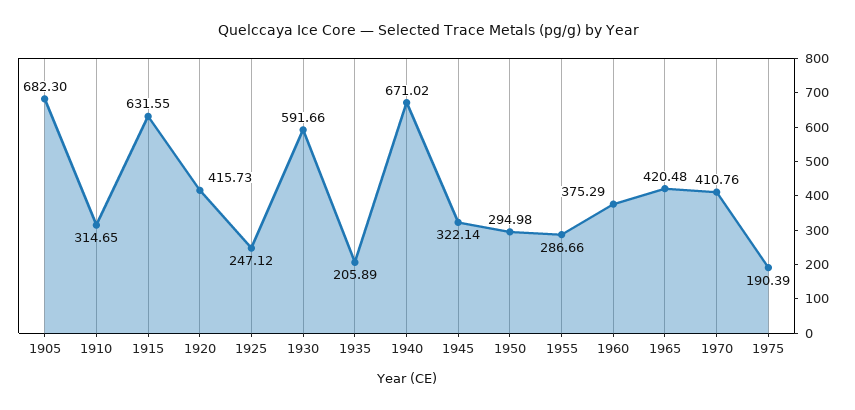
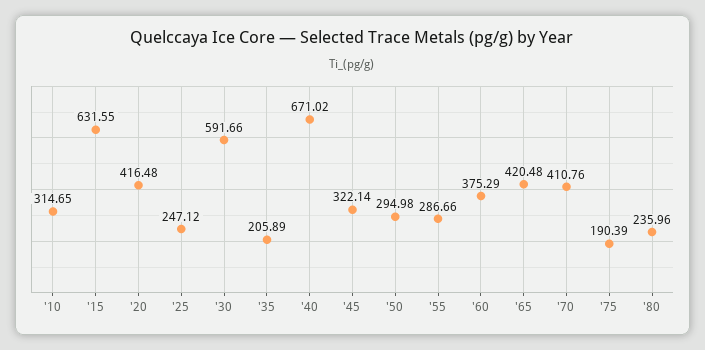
1905: 682.3 -> none
1920: 415.73 -> 416.48
'80: none -> 235.96

